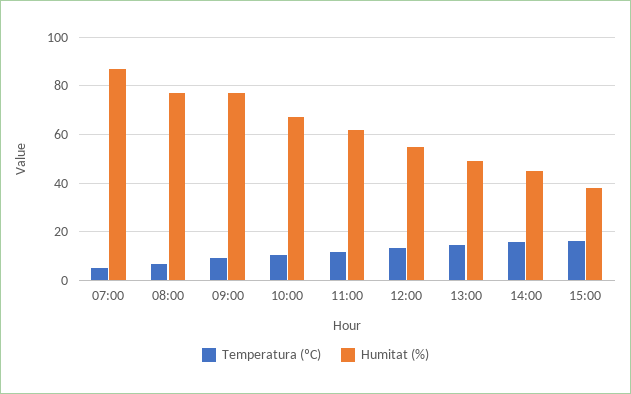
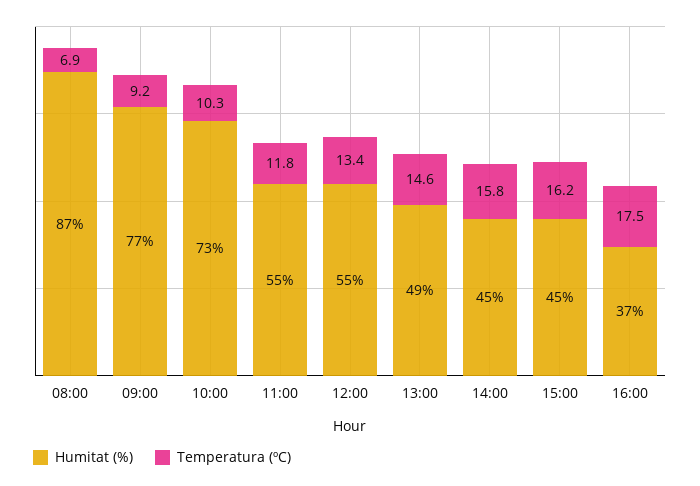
Temperatura (ºC), 07:00: 5 -> none
Humitat (%), 07:00: 87.5 -> none
Humitat (%), 08:00: 77.5 -> 87
Humitat (%), 10:00: 67.5 -> 73
Humitat (%), 11:00: 62.5 -> 55
Humitat (%), 15:00: 37.5 -> 45
Humitat (%), 16:00: none -> 37
Temperatura (ºC), 16:00: none -> 17.5

